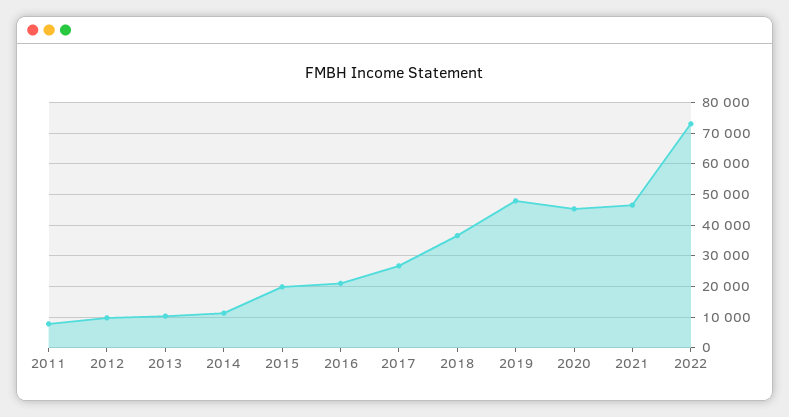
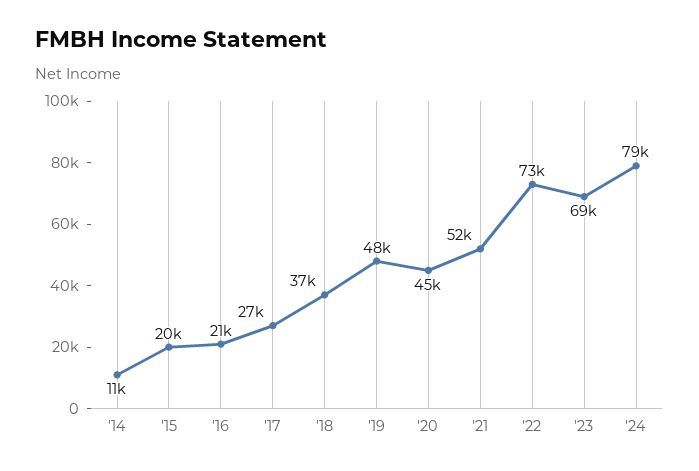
2011: 8000 -> none
2012: 10000 -> none
2013: 10000 -> none
2021: 46000 -> 52000
'23: none -> 69000
'24: none -> 79000

